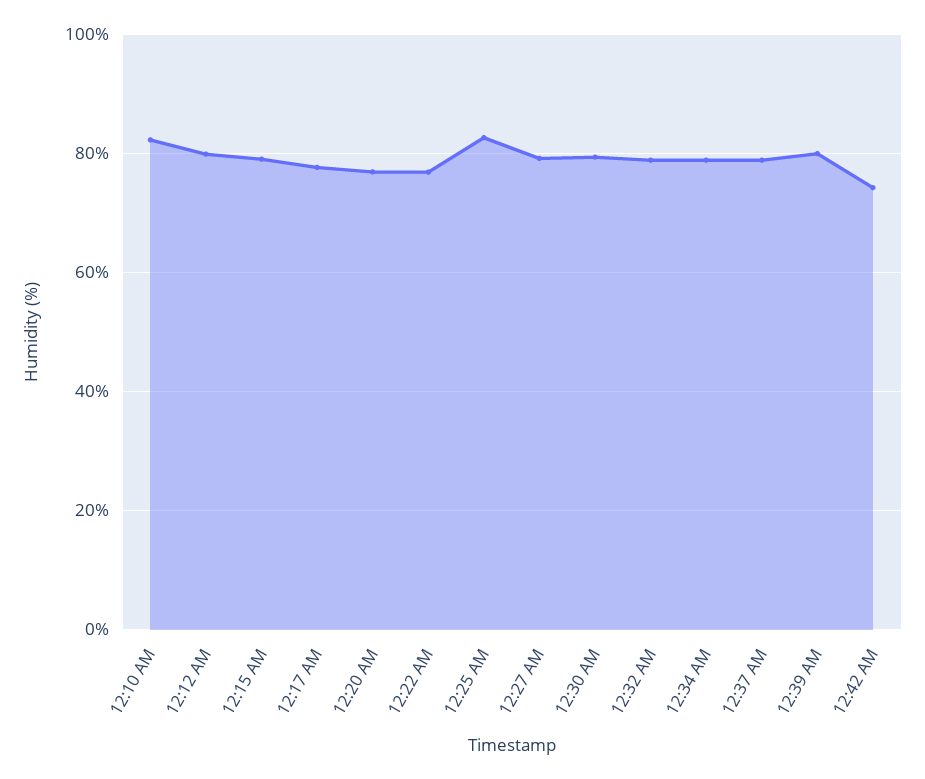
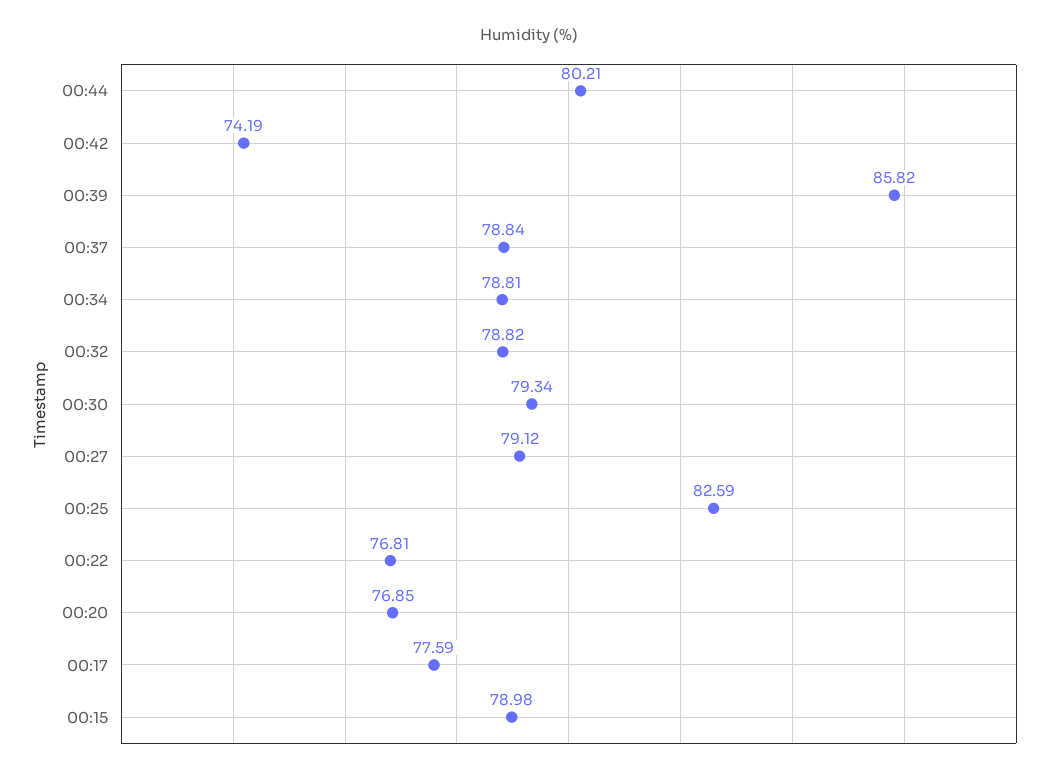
12:10 AM: 82 -> none
12:12 AM: 80 -> none
12:39 AM: 80 -> 85.82
00:44: none -> 80.21

